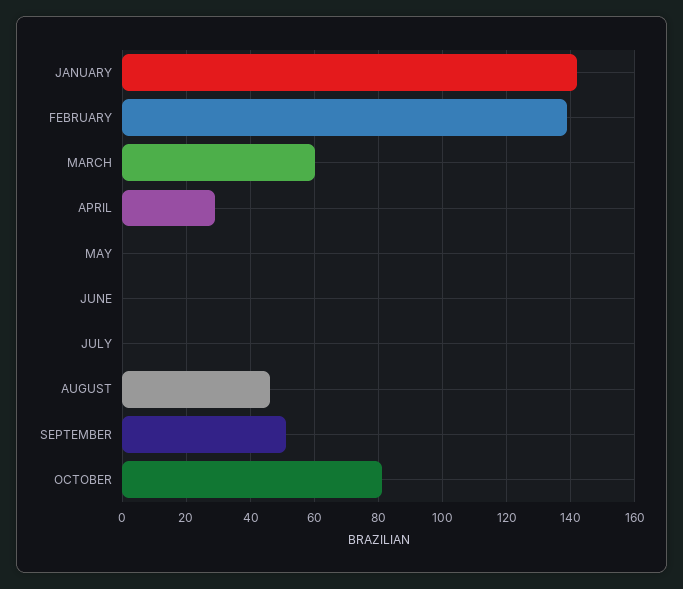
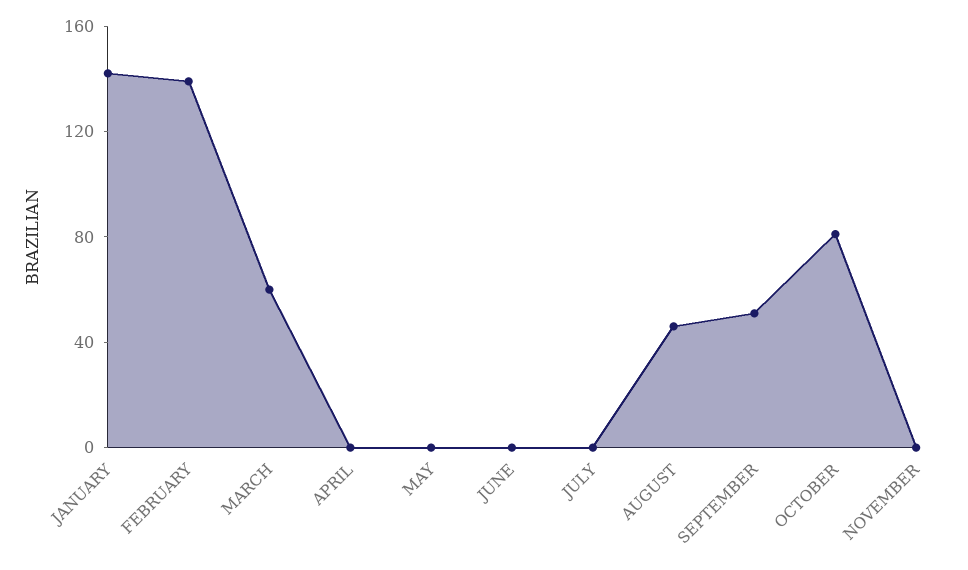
APRIL: 30 -> 0
NOVEMBER: none -> 0

